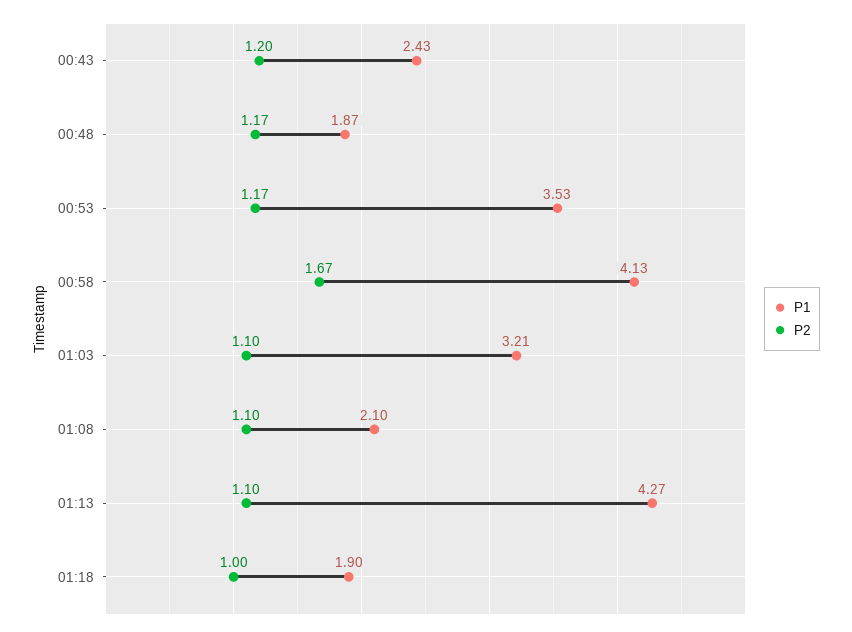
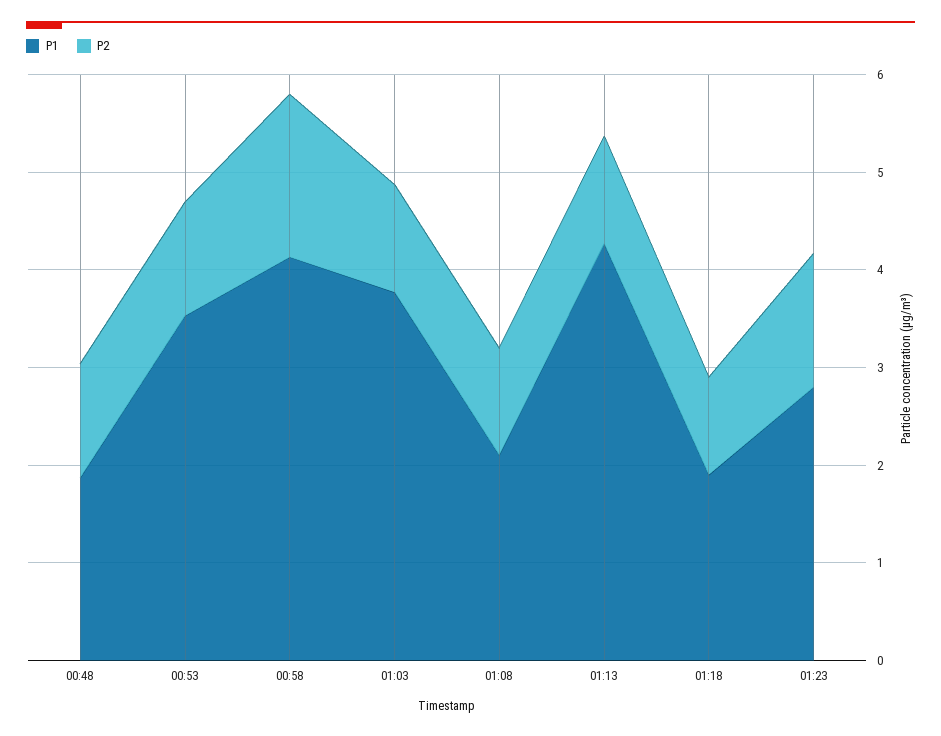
P1, 00:43: 2.43 -> none
P2, 00:43: 1.2 -> none
P1, 01:03: 3.21 -> 3.8
P1, 01:23: none -> 2.8
P2, 01:23: none -> 1.4

